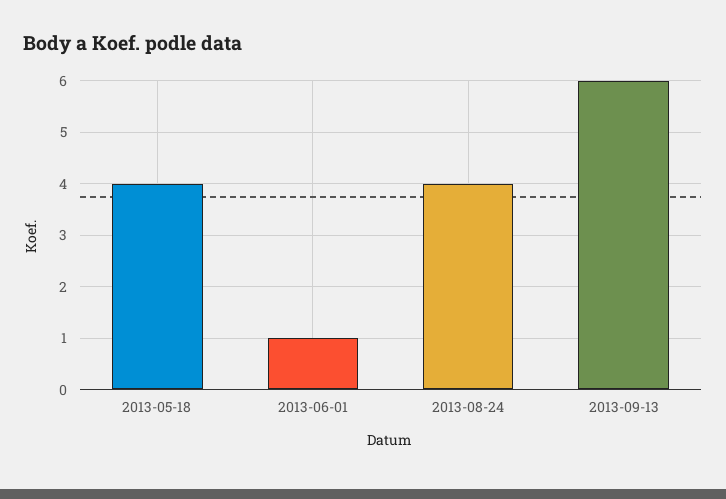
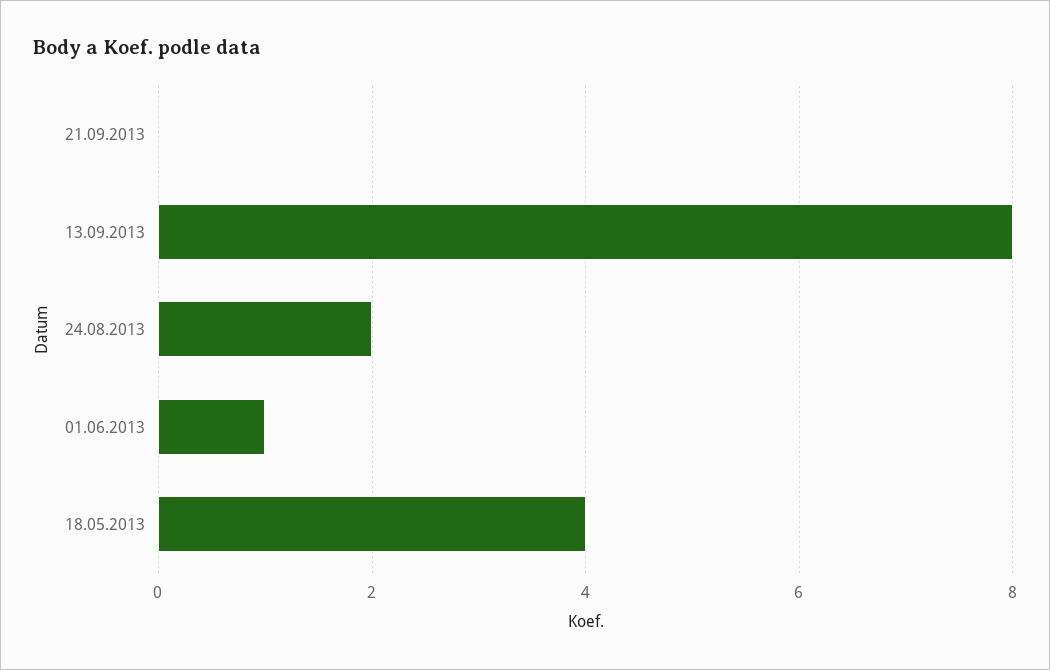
2013-08-24: 4 -> 2
2013-09-13: 6 -> 8
21.09.2013: none -> 0

